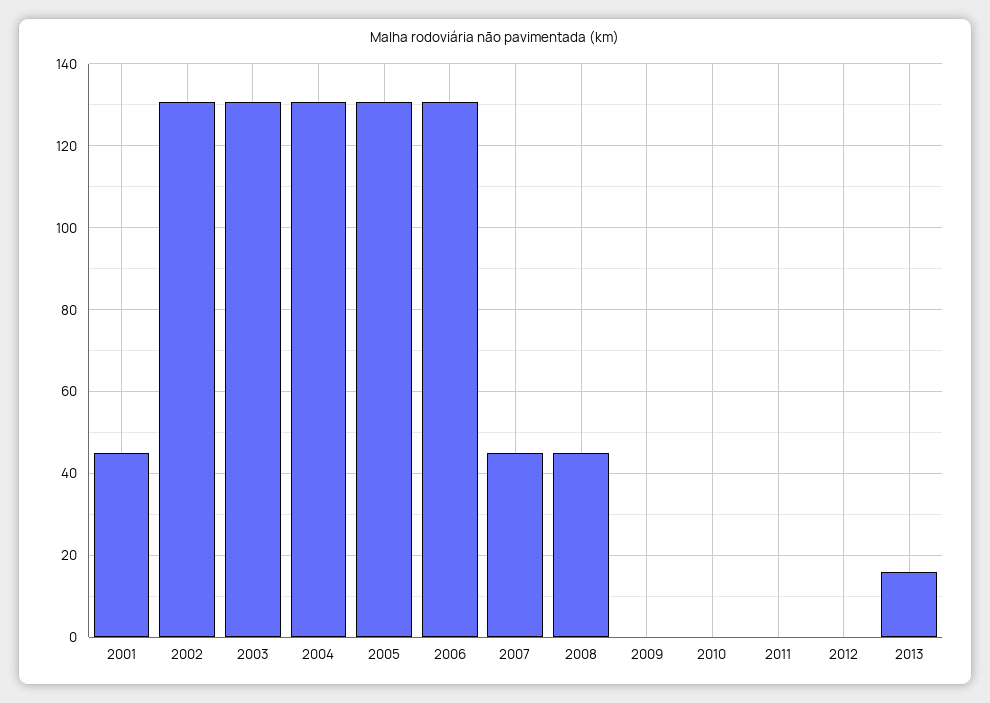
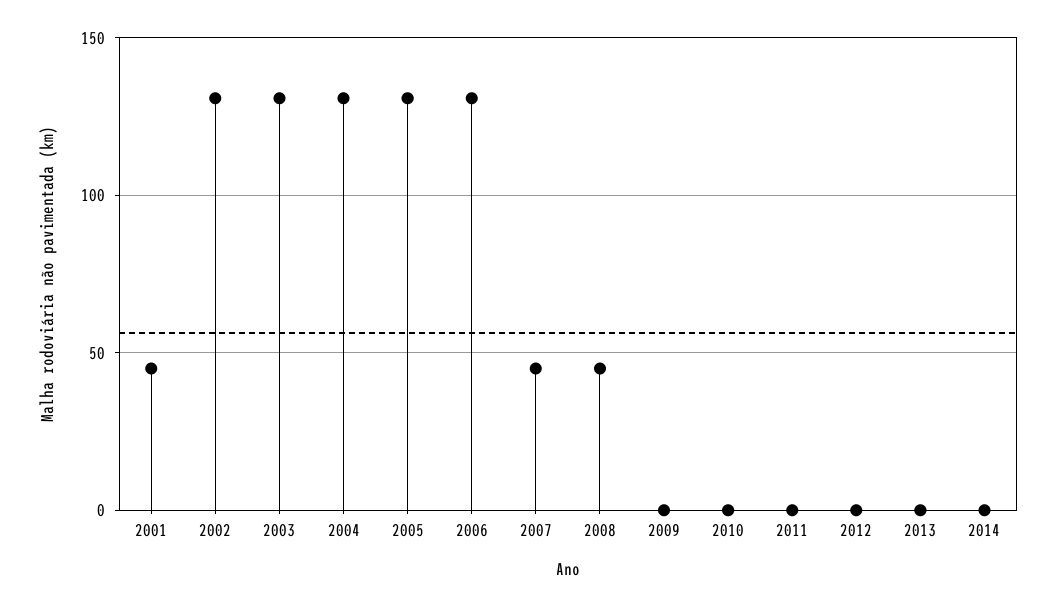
2013: 16 -> 0
2014: none -> 0

